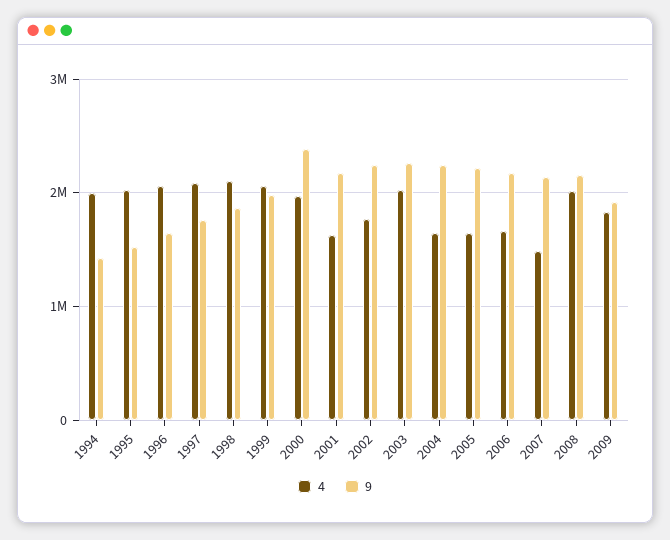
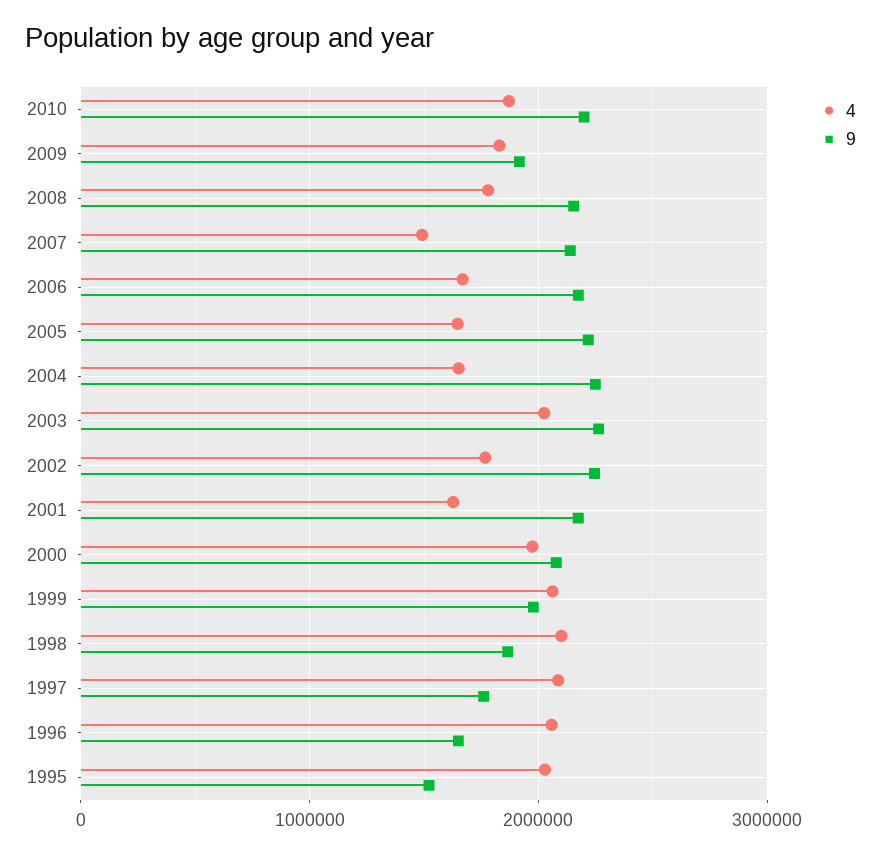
4, 1994: 2000000 -> none
9, 1994: 1400000 -> none
9, 2000: 2400000 -> 2100000
4, 2008: 2000000 -> 1800000
4, 2010: none -> 1900000
9, 2010: none -> 2200000

